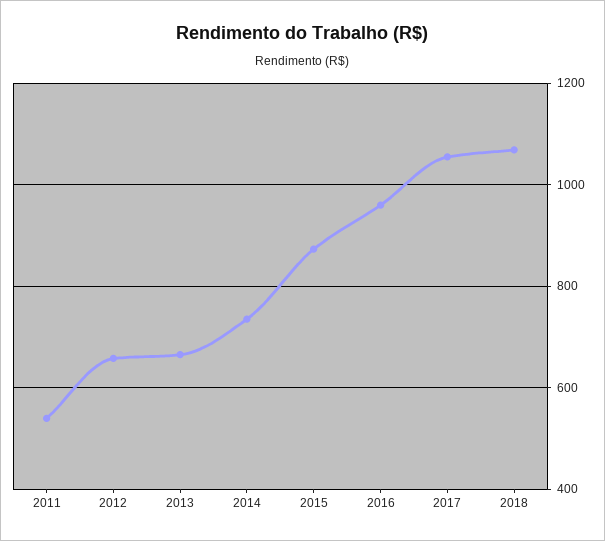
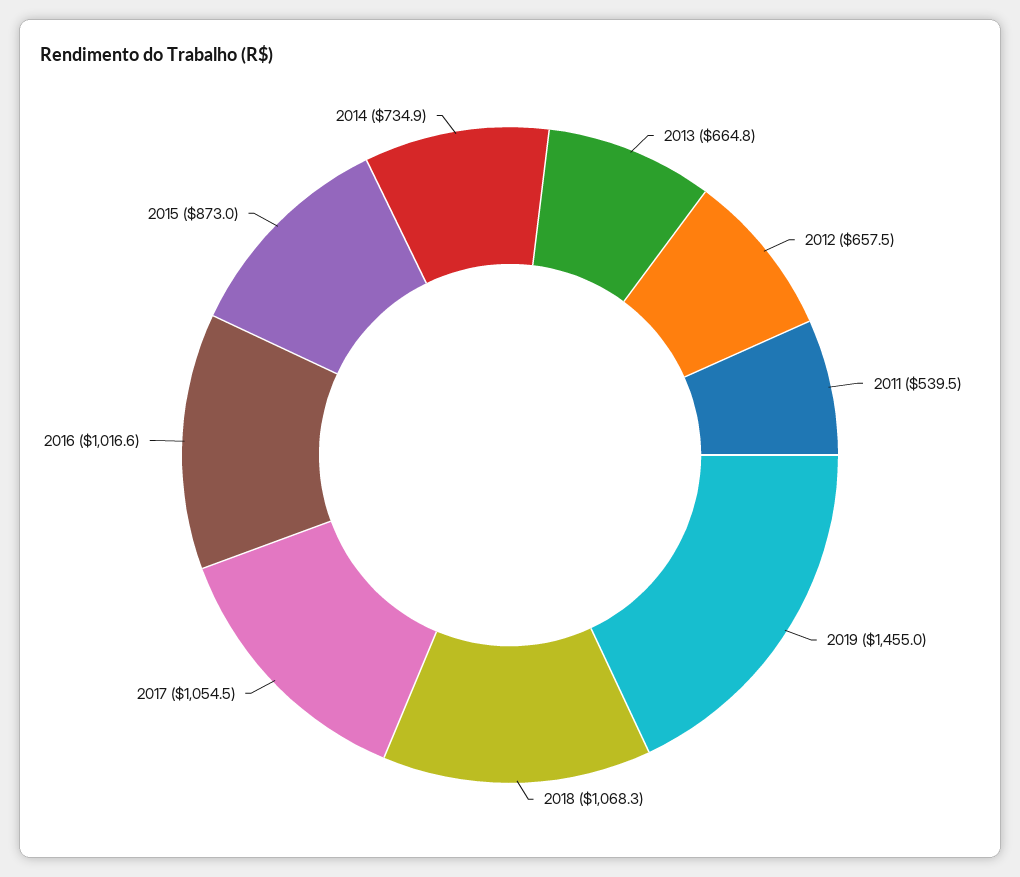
2016: 960 -> 1016.6
2019: none -> 1455

